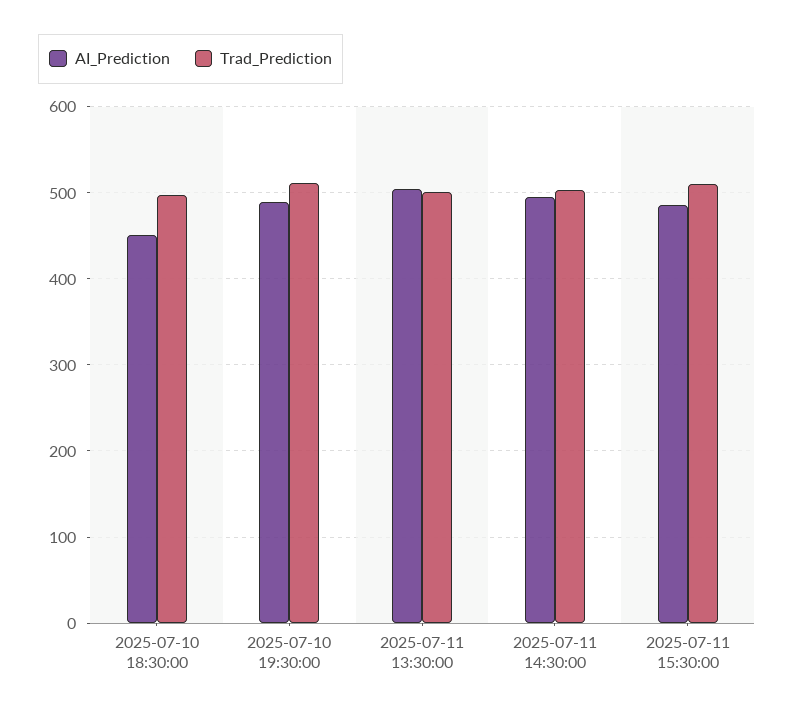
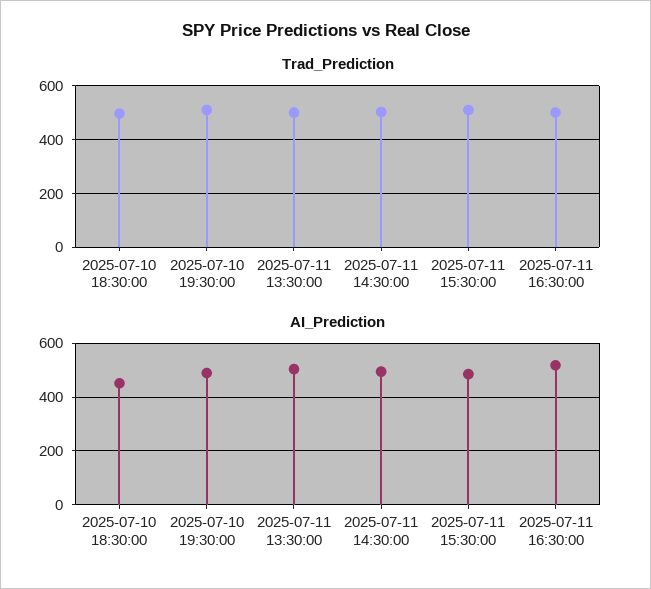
Trad_Prediction, 2025-07-11 16:30:00: none -> 500
AI_Prediction, 2025-07-11 16:30:00: none -> 525

